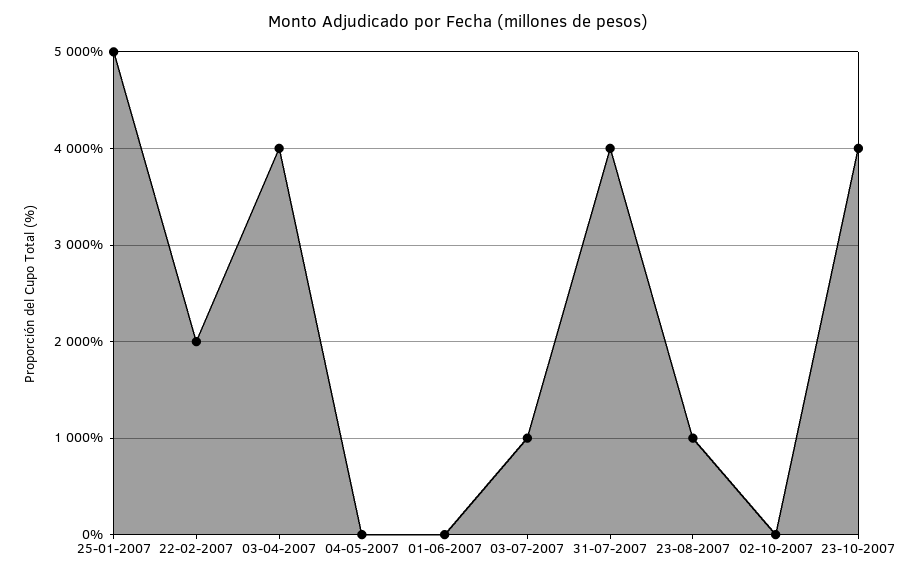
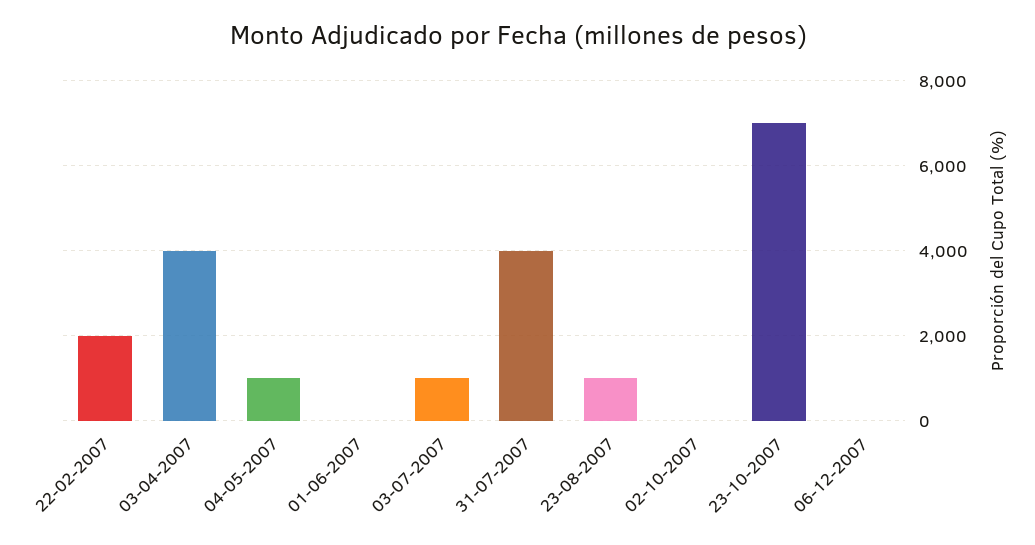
25-01-2007: 5000 -> none
04-05-2007: 0 -> 1000
23-10-2007: 4000 -> 7000
06-12-2007: none -> 0

